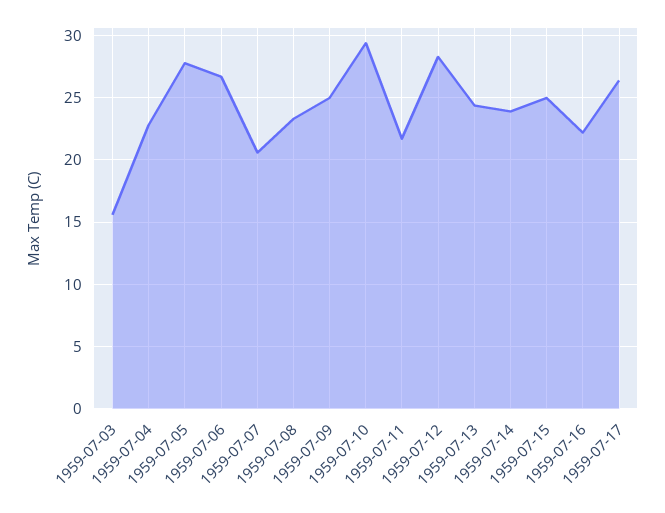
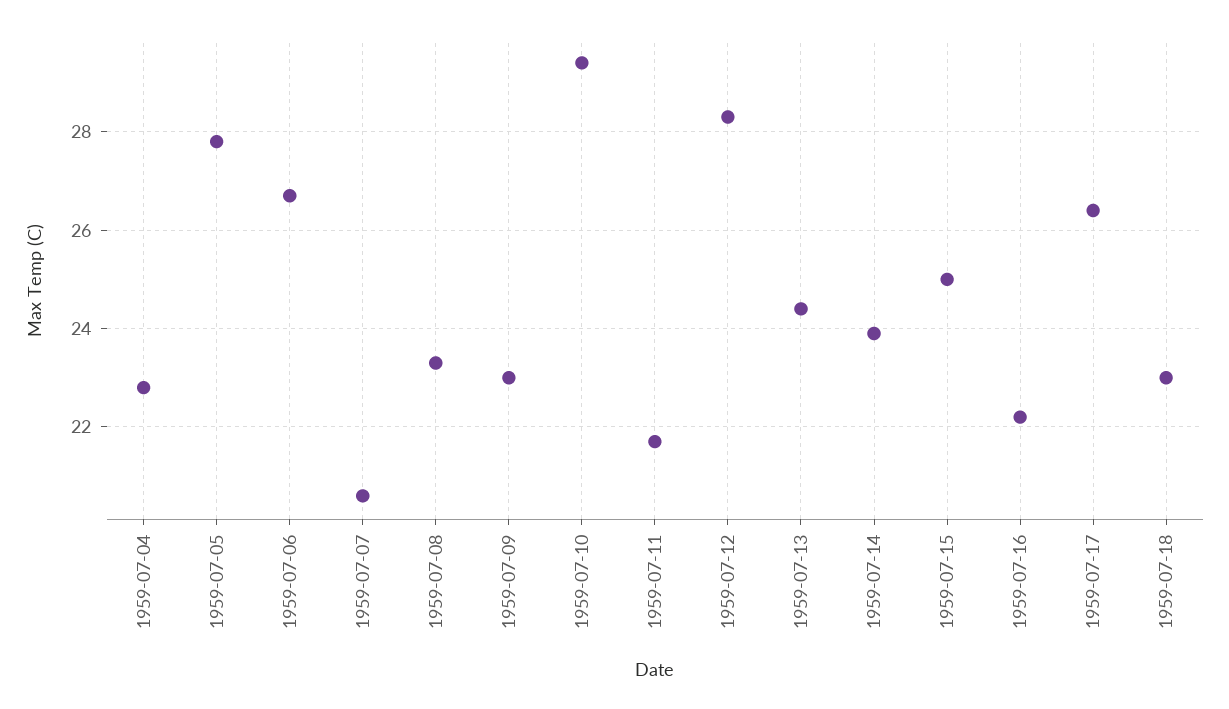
1959-07-03: 15.5 -> none
1959-07-09: 25 -> 23
1959-07-18: none -> 23

